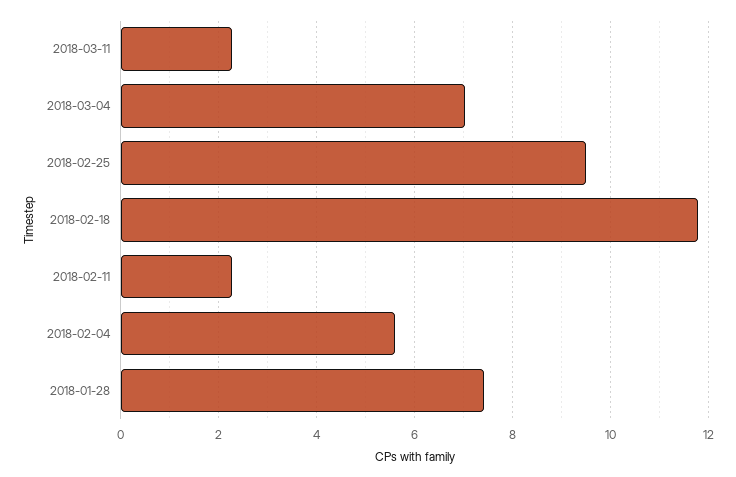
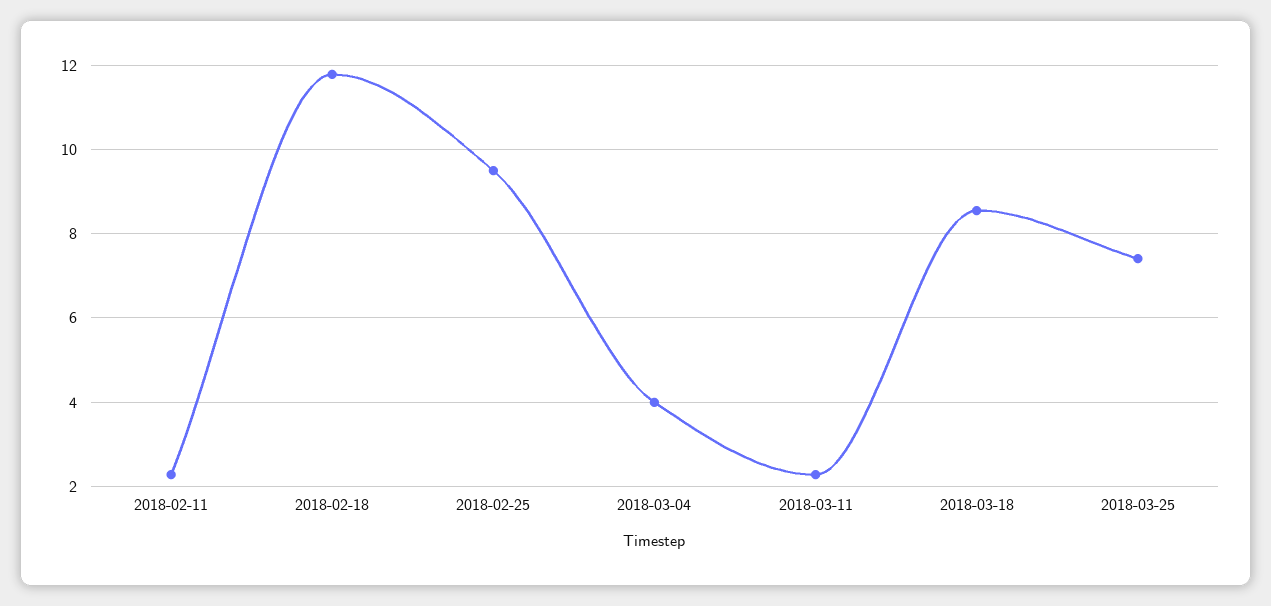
2018-03-04: 7 -> 4
2018-02-04: 5.6 -> none
2018-01-28: 7.4 -> none
2018-03-18: none -> 8.6
2018-03-25: none -> 7.4

